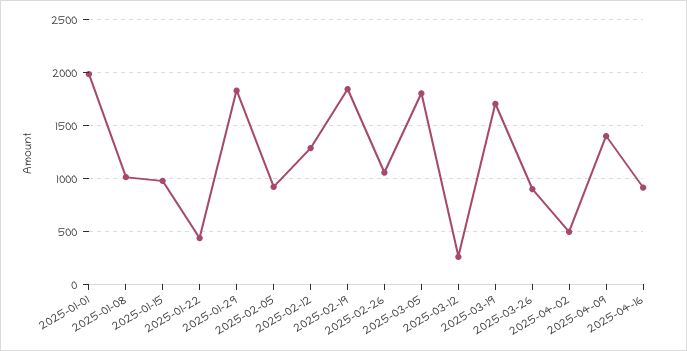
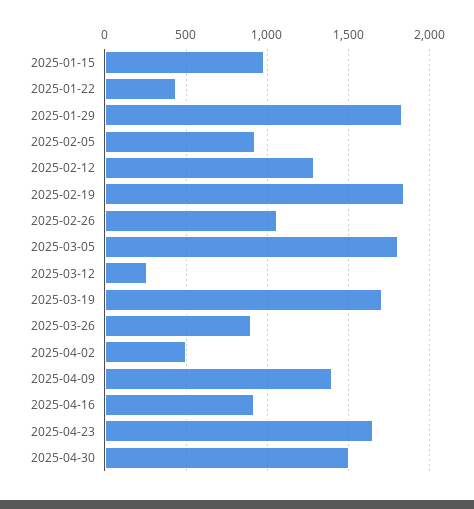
2025-01-01: 2000 -> none
2025-01-08: 1000 -> none
2025-04-23: none -> 1650
2025-04-30: none -> 1500

